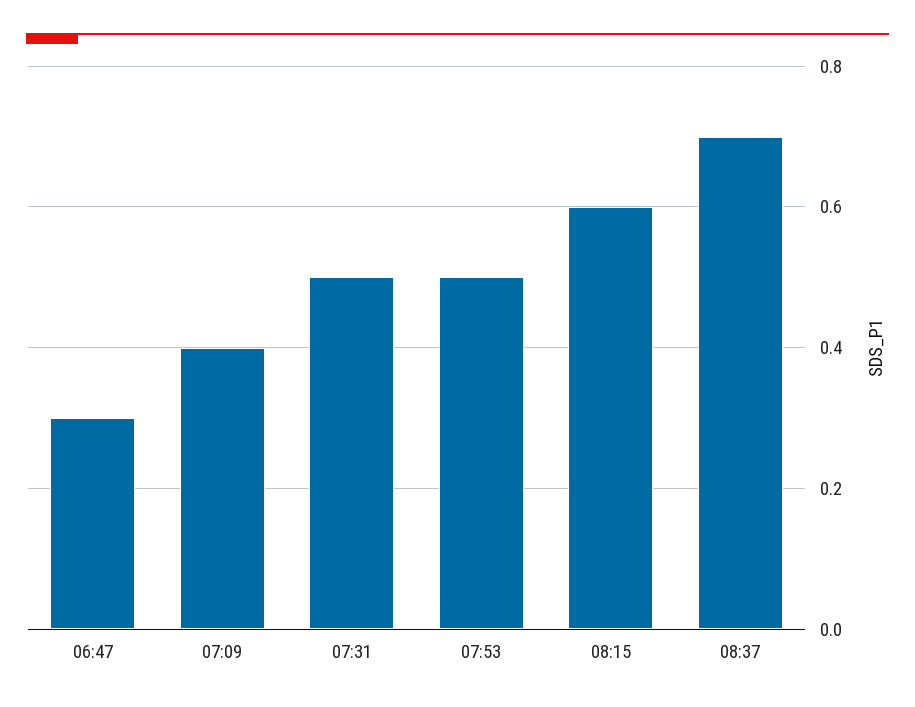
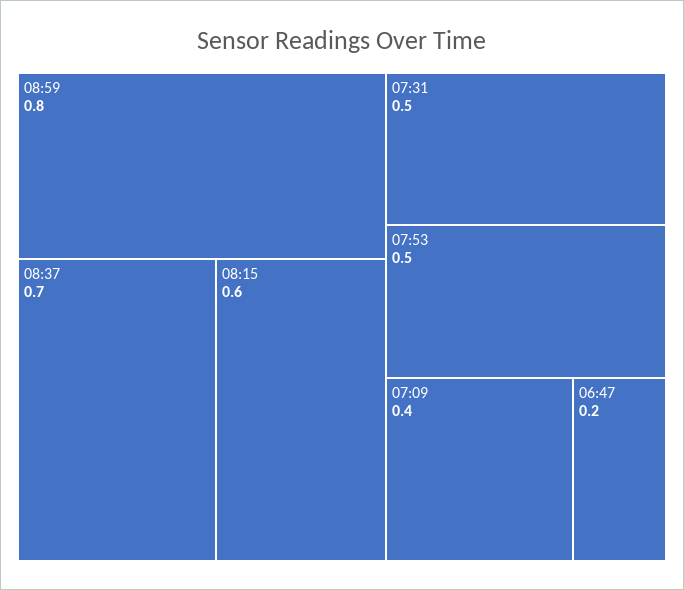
06:47: 0.3 -> 0.2
08:59: none -> 0.8

